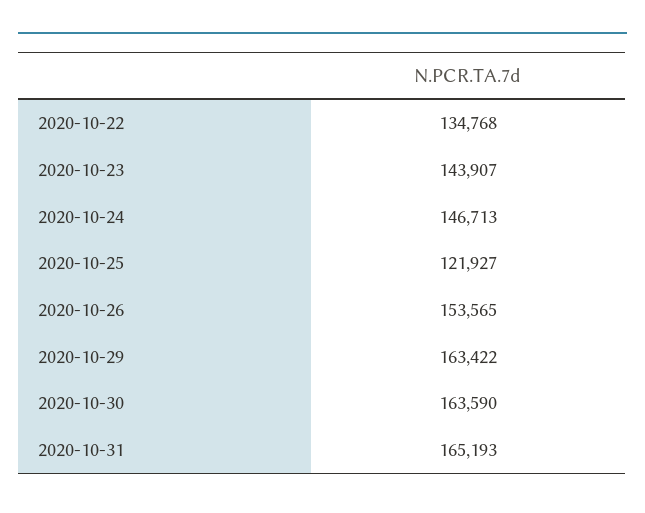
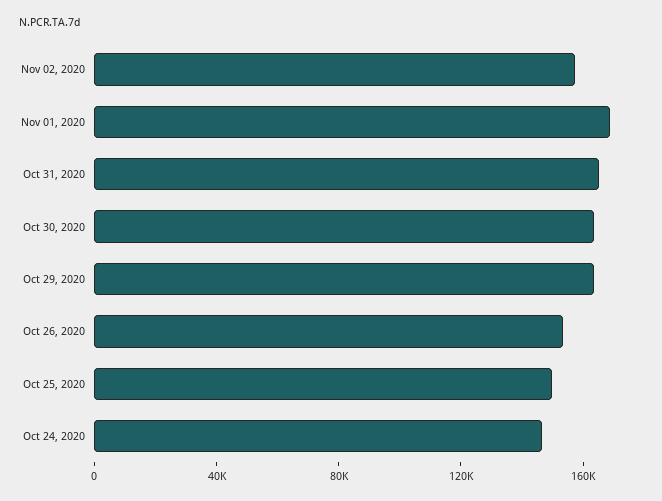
2020-10-22: 134768 -> none
2020-10-23: 143907 -> none
2020-10-25: 121927 -> 150000
Nov 02, 2020: none -> 160000
Nov 01, 2020: none -> 170000

